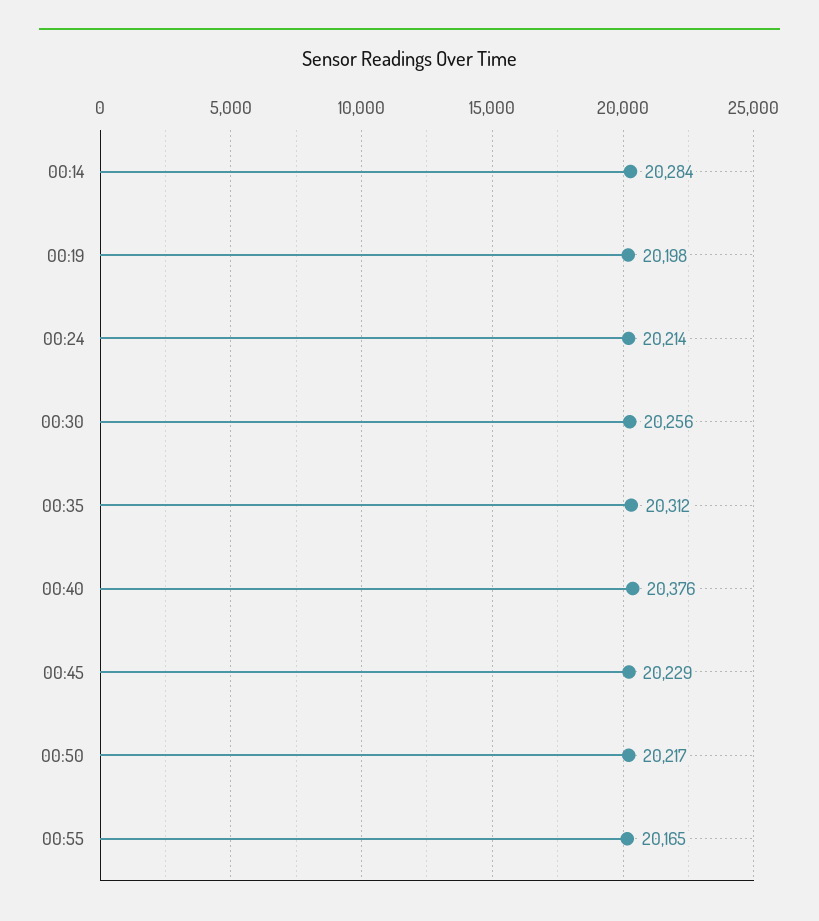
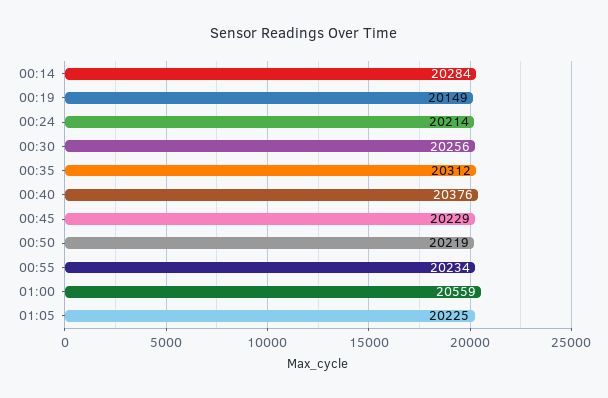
00:19: 20198 -> 20149
00:50: 20217 -> 20219
00:55: 20165 -> 20234
01:00: none -> 20559
01:05: none -> 20225

